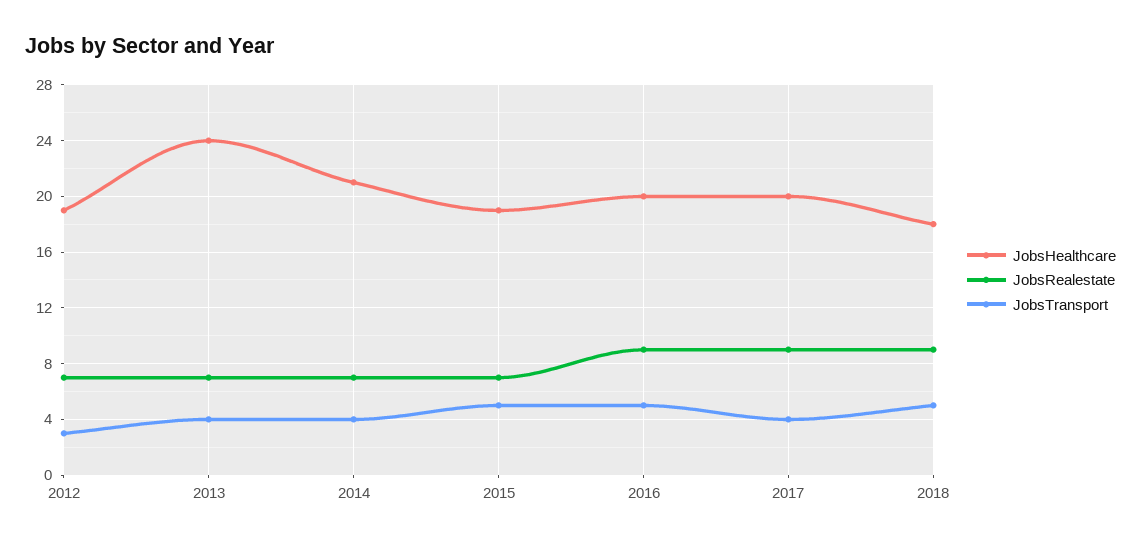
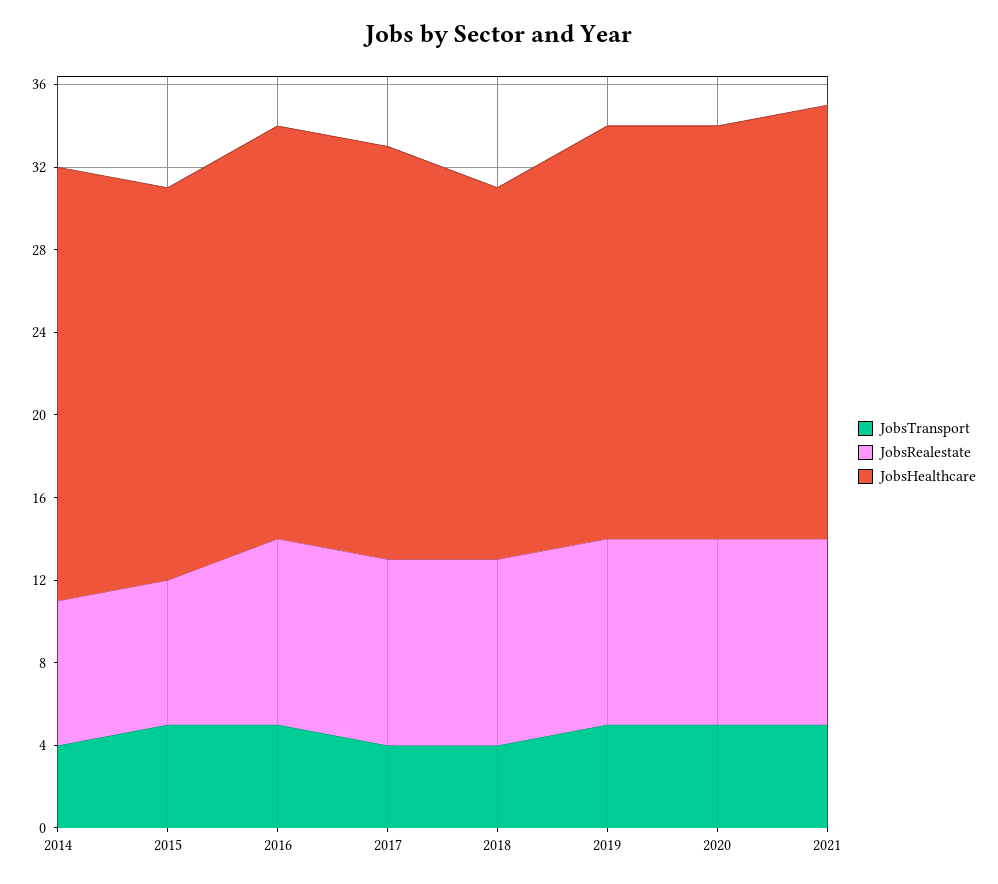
JobsHealthcare, 2012: 19 -> none
JobsRealestate, 2012: 7 -> none
JobsTransport, 2012: 3 -> none
JobsHealthcare, 2013: 24 -> none
JobsRealestate, 2013: 7 -> none
JobsTransport, 2013: 4 -> none
JobsTransport, 2018: 5 -> 4
JobsTransport, 2019: none -> 5
JobsRealestate, 2019: none -> 9
JobsHealthcare, 2019: none -> 20
JobsTransport, 2020: none -> 5
JobsRealestate, 2020: none -> 9
JobsHealthcare, 2020: none -> 20
JobsTransport, 2021: none -> 5
JobsRealestate, 2021: none -> 9
JobsHealthcare, 2021: none -> 21

